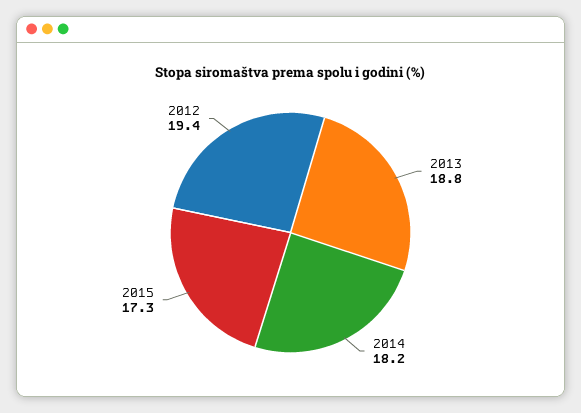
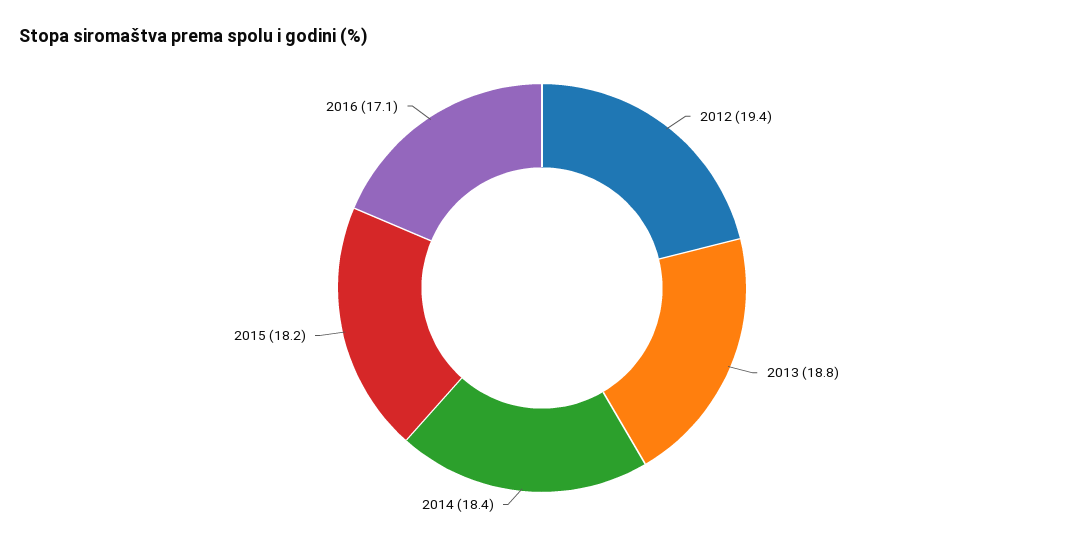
2014: 18.2 -> 18.4
2015: 17.3 -> 18.2
2016: none -> 17.1

